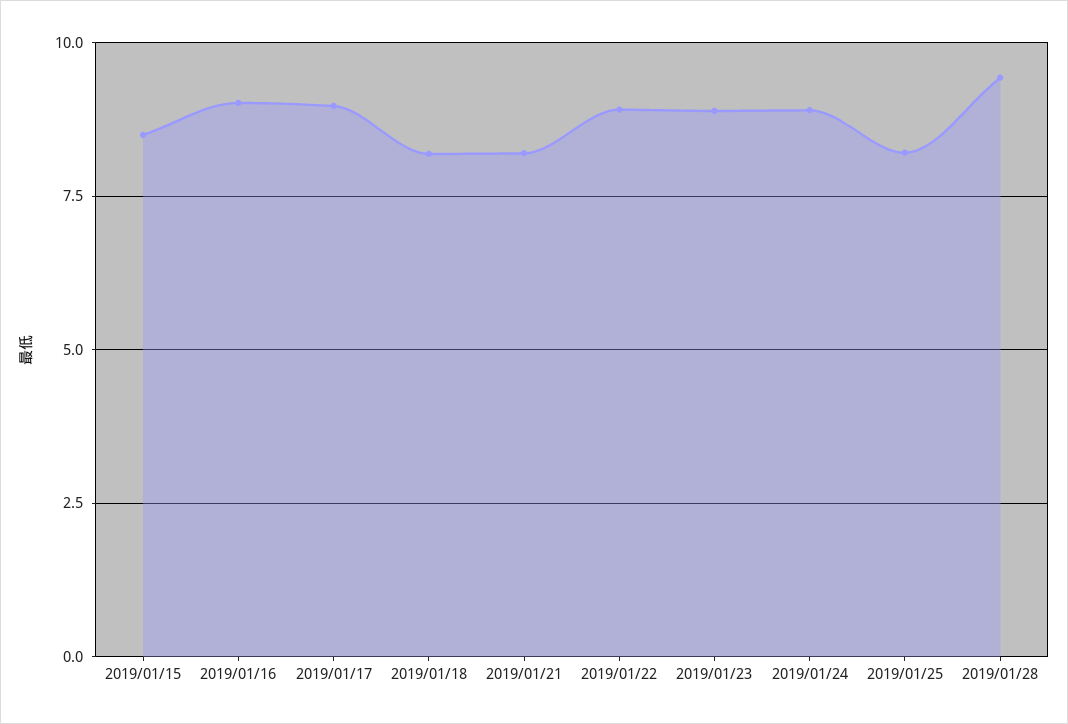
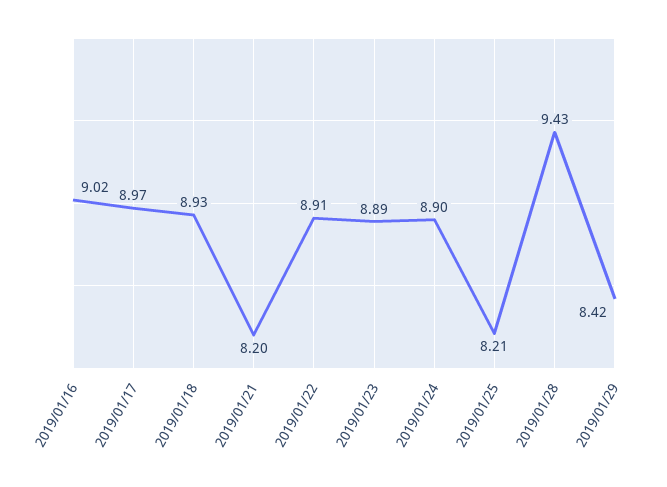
2019/01/15: 8.5 -> none
2019/01/18: 8.25 -> 8.93
2019/01/29: none -> 8.42

